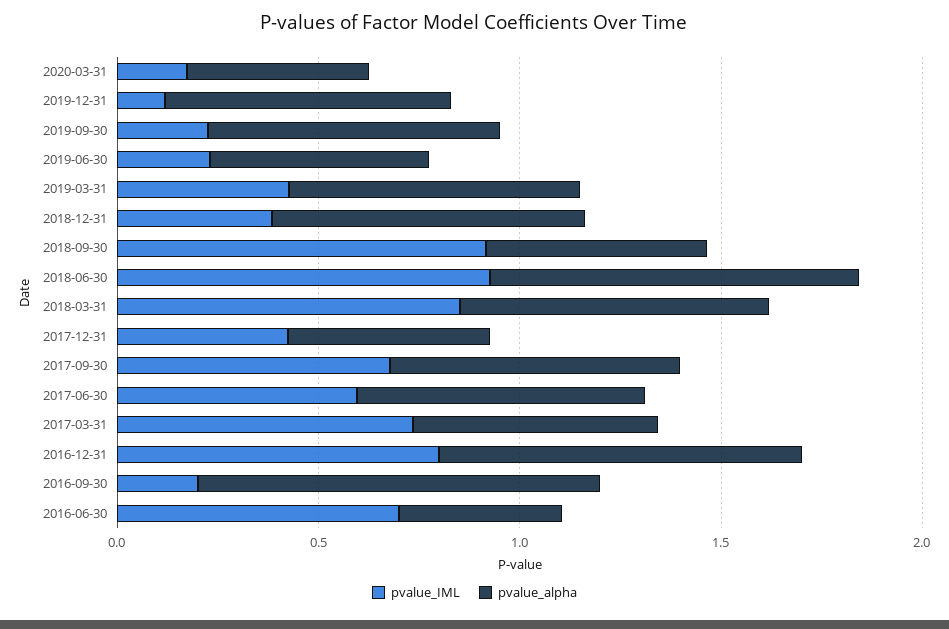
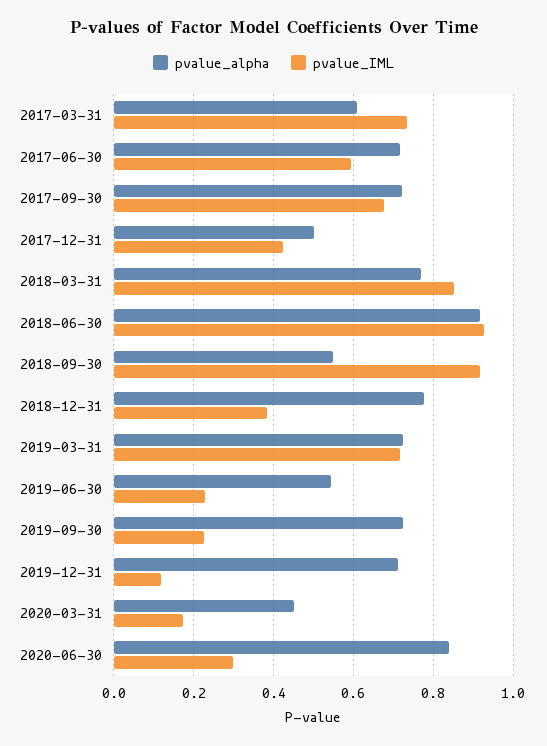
pvalue_IML, 2019-03-31: 0.4 -> 0.72
pvalue_IML, 2016-12-31: 0.8 -> none
pvalue_alpha, 2016-12-31: 0.9 -> none
pvalue_IML, 2016-09-30: 0.2 -> none
pvalue_alpha, 2016-09-30: 1 -> none
pvalue_IML, 2016-06-30: 0.7 -> none
pvalue_alpha, 2016-06-30: 0.4 -> none
pvalue_alpha, 2020-06-30: none -> 0.84
pvalue_IML, 2020-06-30: none -> 0.3

